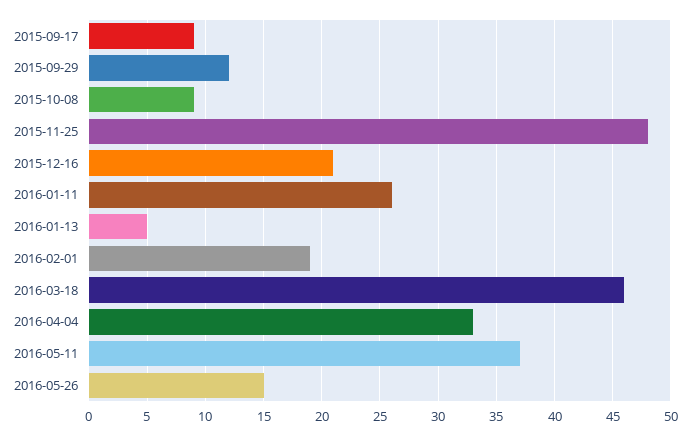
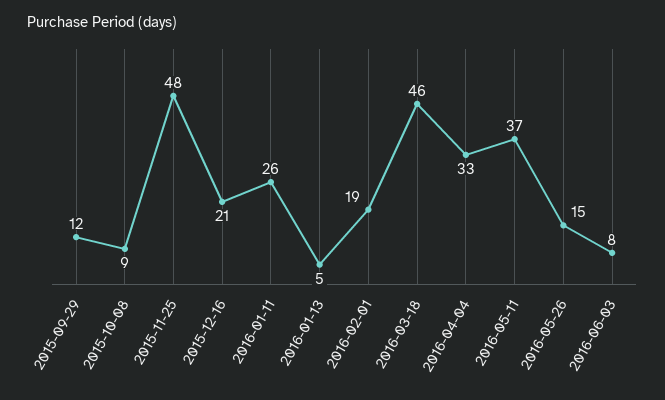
2015-09-17: 9 -> none
2016-06-03: none -> 8

